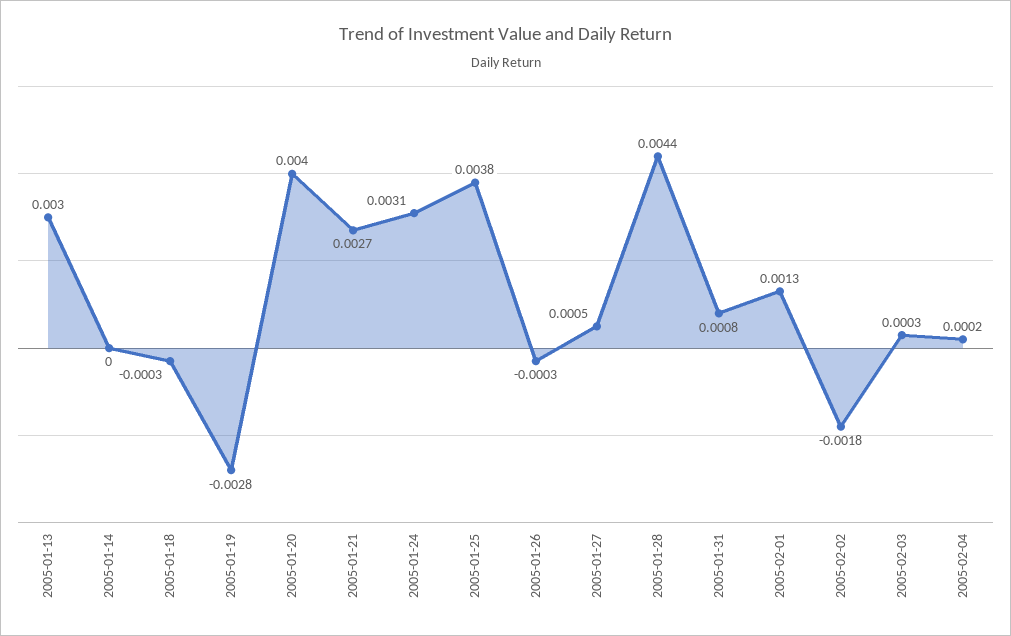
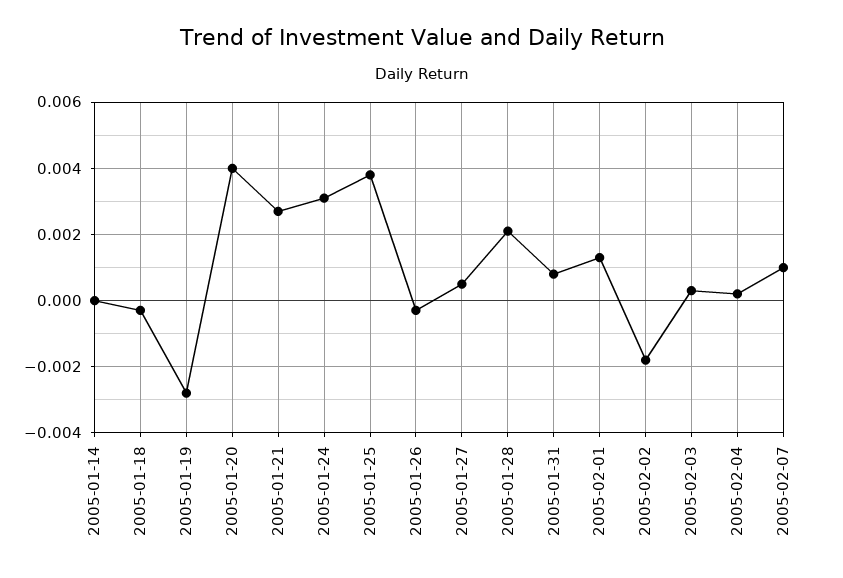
2005-01-13: 0.003 -> none
2005-01-28: 0.0044 -> 0.002
2005-02-07: none -> 0.001

